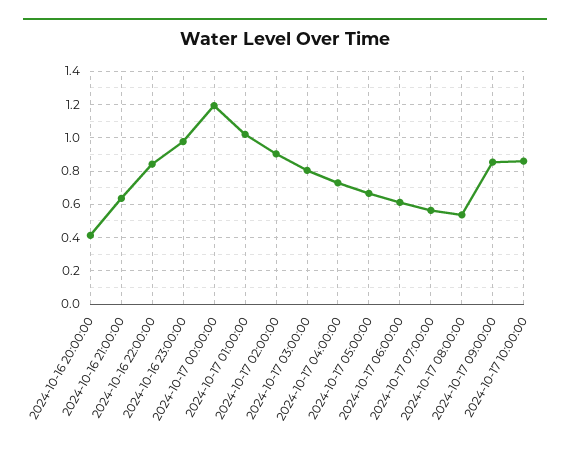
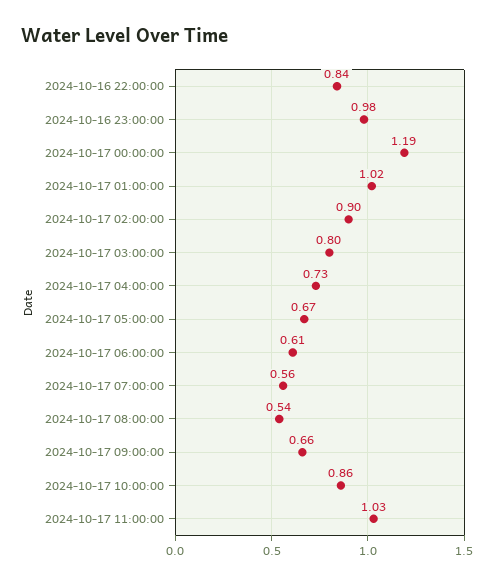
2024-10-16 20:00:00: 0.4 -> none
2024-10-16 21:00:00: 0.65 -> none
2024-10-17 09:00:00: 0.85 -> 0.66
2024-10-17 11:00:00: none -> 1.03

